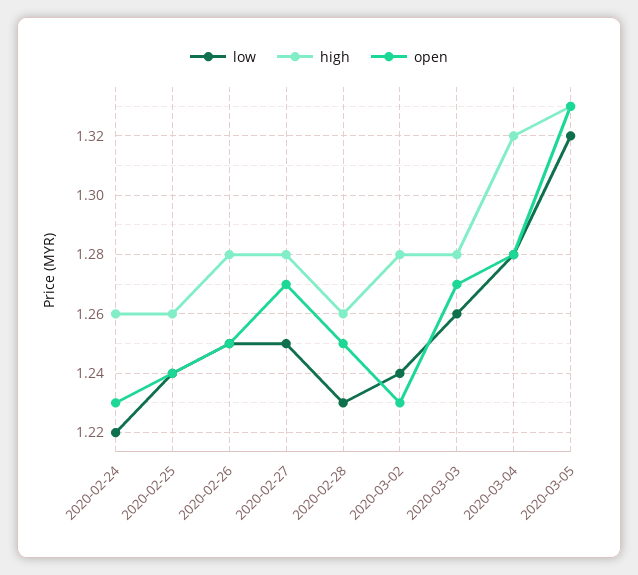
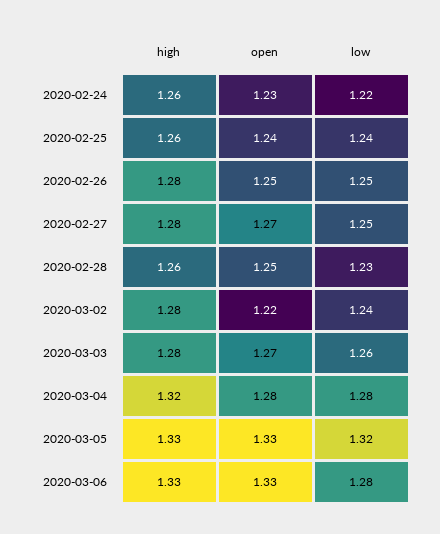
open, 2020-03-02: 1.23 -> 1.22
high, 2020-03-06: none -> 1.33
open, 2020-03-06: none -> 1.33
low, 2020-03-06: none -> 1.28

